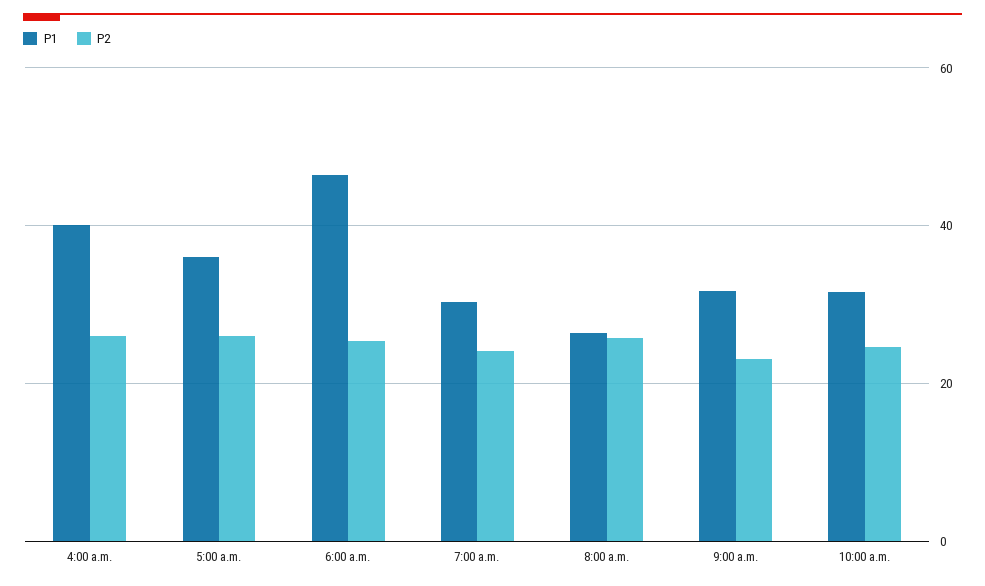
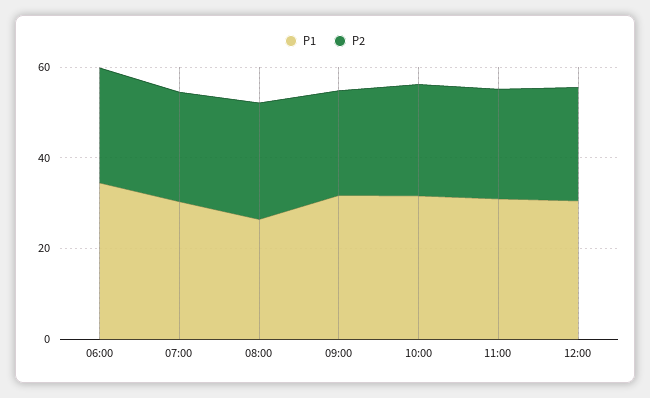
P1, 4:00 a.m.: 40 -> none
P2, 4:00 a.m.: 26 -> none
P1, 5:00 a.m.: 36 -> none
P2, 5:00 a.m.: 26 -> none
P1, 6:00 a.m.: 46 -> 35
P1, 11:00: none -> 30
P2, 11:00: none -> 25
P1, 12:00: none -> 30
P2, 12:00: none -> 25

